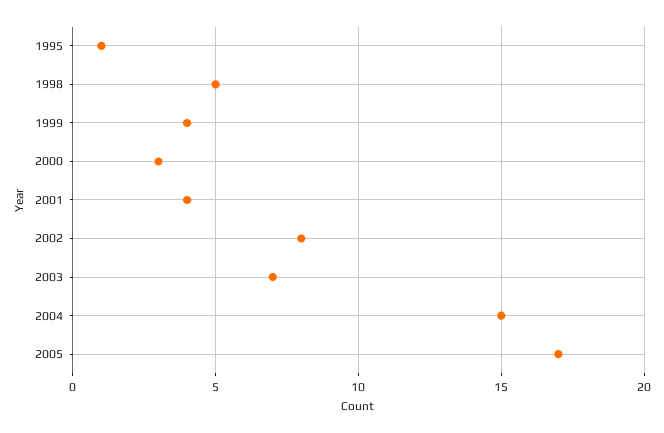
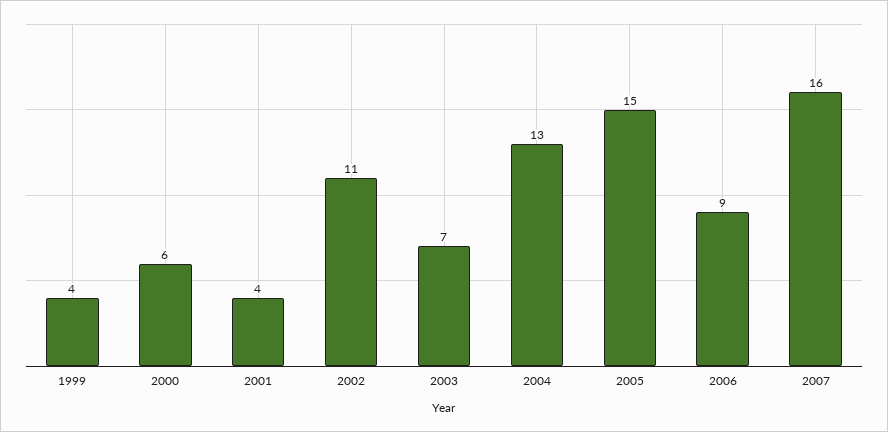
1995: 1 -> none
1998: 5 -> none
2000: 3 -> 6
2002: 8 -> 11
2004: 15 -> 13
2005: 17 -> 15
2006: none -> 9
2007: none -> 16

